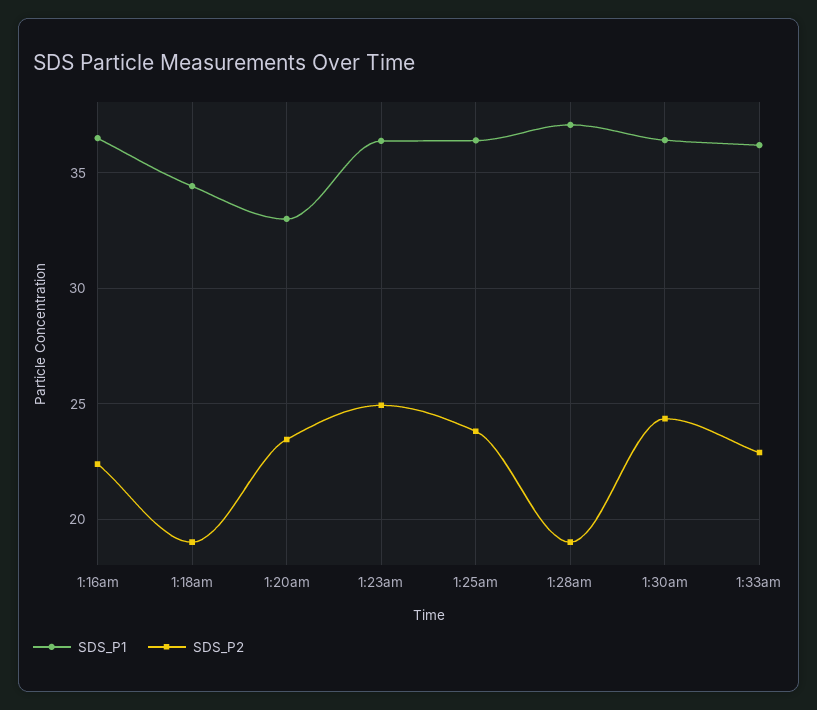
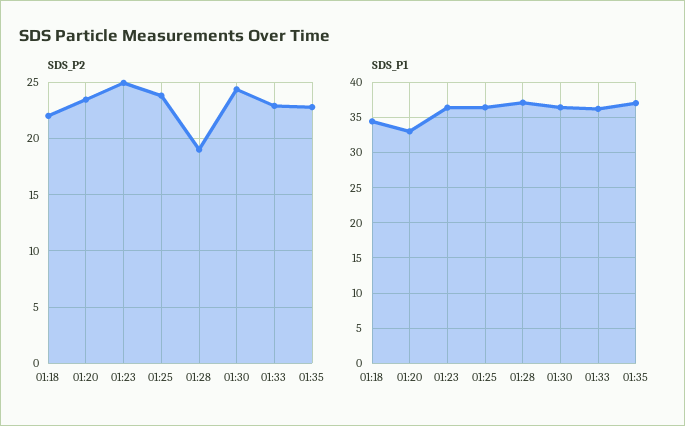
SDS_P1, 1:16am: 36.5 -> none
SDS_P2, 1:16am: 22.5 -> none
SDS_P2, 1:18am: 19 -> 22
SDS_P2, 01:35: none -> 23
SDS_P1, 01:35: none -> 37

